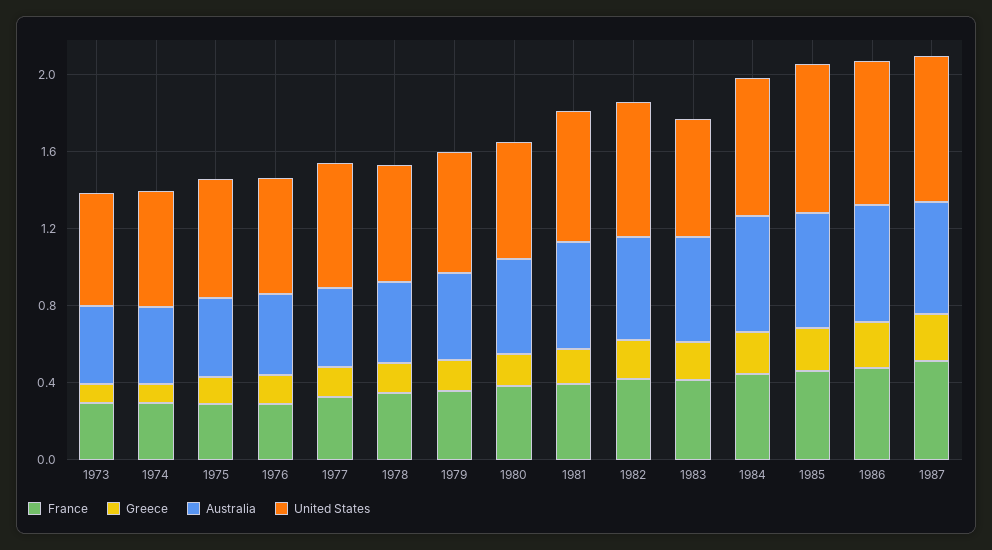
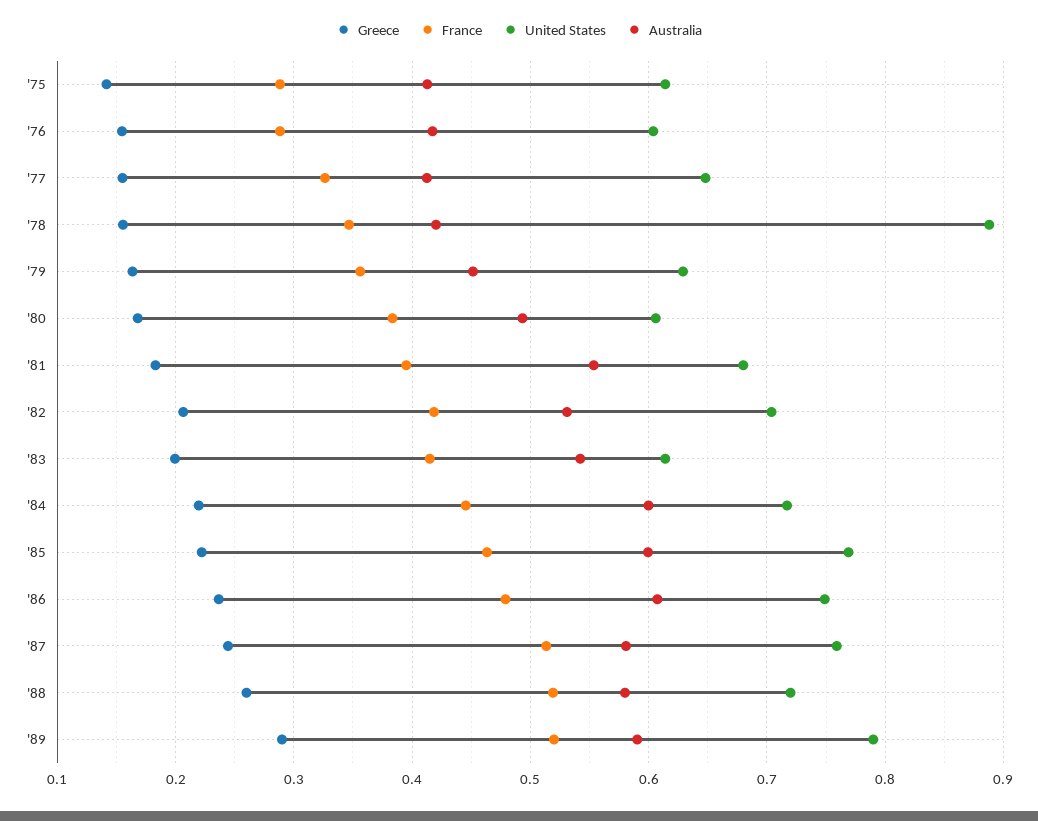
France, 1973: 0.3 -> none
Greece, 1973: 0.1 -> none
Australia, 1973: 0.4 -> none
United States, 1973: 0.6 -> none
France, 1974: 0.3 -> none
Greece, 1974: 0.1 -> none
Australia, 1974: 0.4 -> none
United States, 1974: 0.6 -> none
United States, 1978: 0.6 -> 0.89
Greece, '88: none -> 0.26
France, '88: none -> 0.52
United States, '88: none -> 0.72
Australia, '88: none -> 0.58
Greece, '89: none -> 0.29
France, '89: none -> 0.52
United States, '89: none -> 0.79
Australia, '89: none -> 0.59

